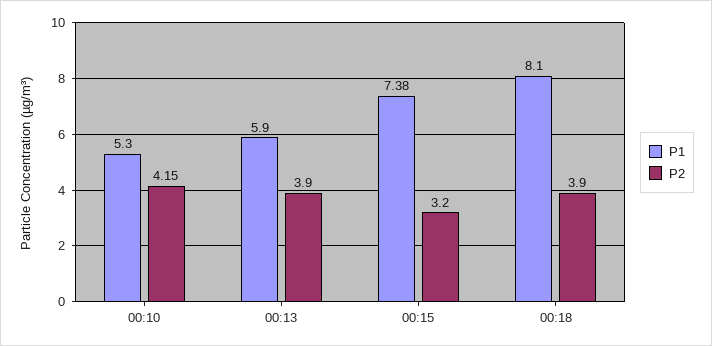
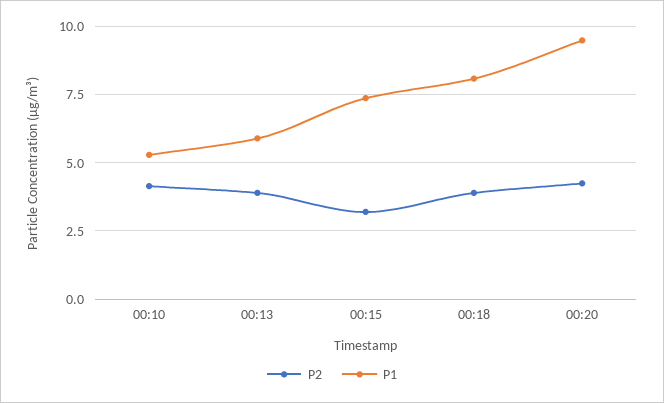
P2, 00:20: none -> 4.25
P1, 00:20: none -> 9.5

